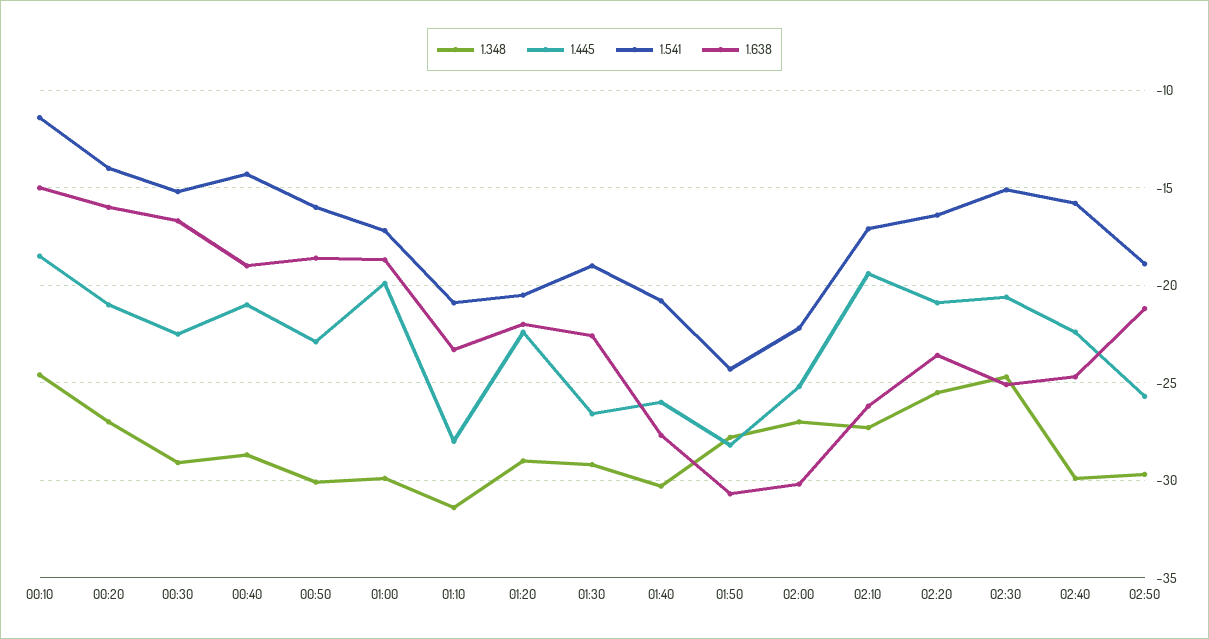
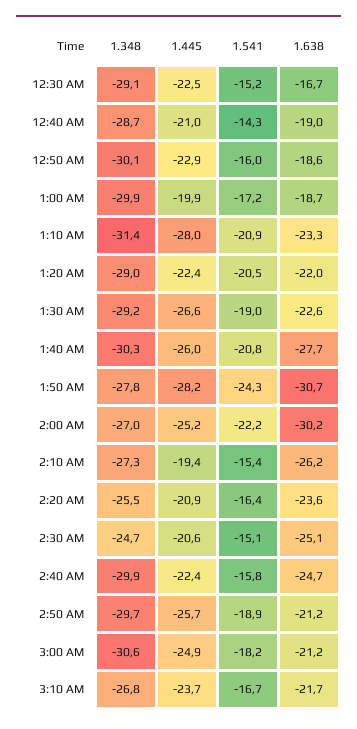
1.348, 00:10: -24.5 -> none
1.445, 00:10: -18.5 -> none
1.541, 00:10: -11.5 -> none
1.638, 00:10: -15 -> none
1.348, 00:20: -27 -> none
1.445, 00:20: -21 -> none
1.541, 00:20: -14 -> none
1.638, 00:20: -16 -> none
1.541, 02:10: -17 -> -15.4
1.348, 3:00 AM: none -> -30.6
1.445, 3:00 AM: none -> -24.9
1.541, 3:00 AM: none -> -18.2
1.638, 3:00 AM: none -> -21.2
1.348, 3:10 AM: none -> -26.8
1.445, 3:10 AM: none -> -23.7
1.541, 3:10 AM: none -> -16.7
1.638, 3:10 AM: none -> -21.7

